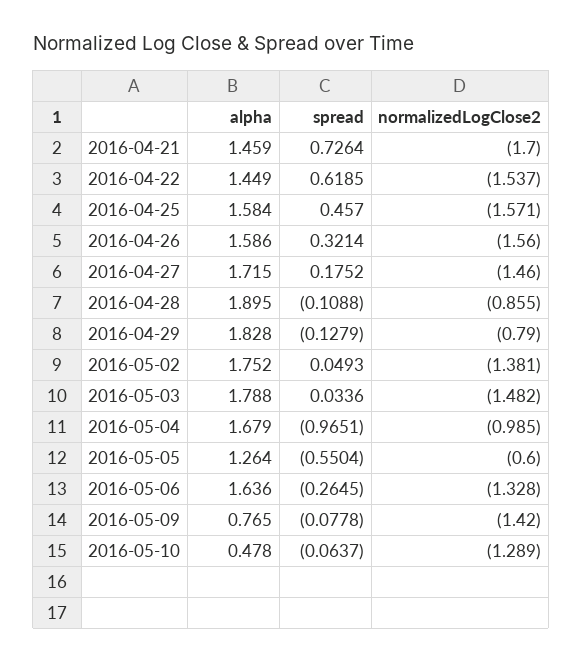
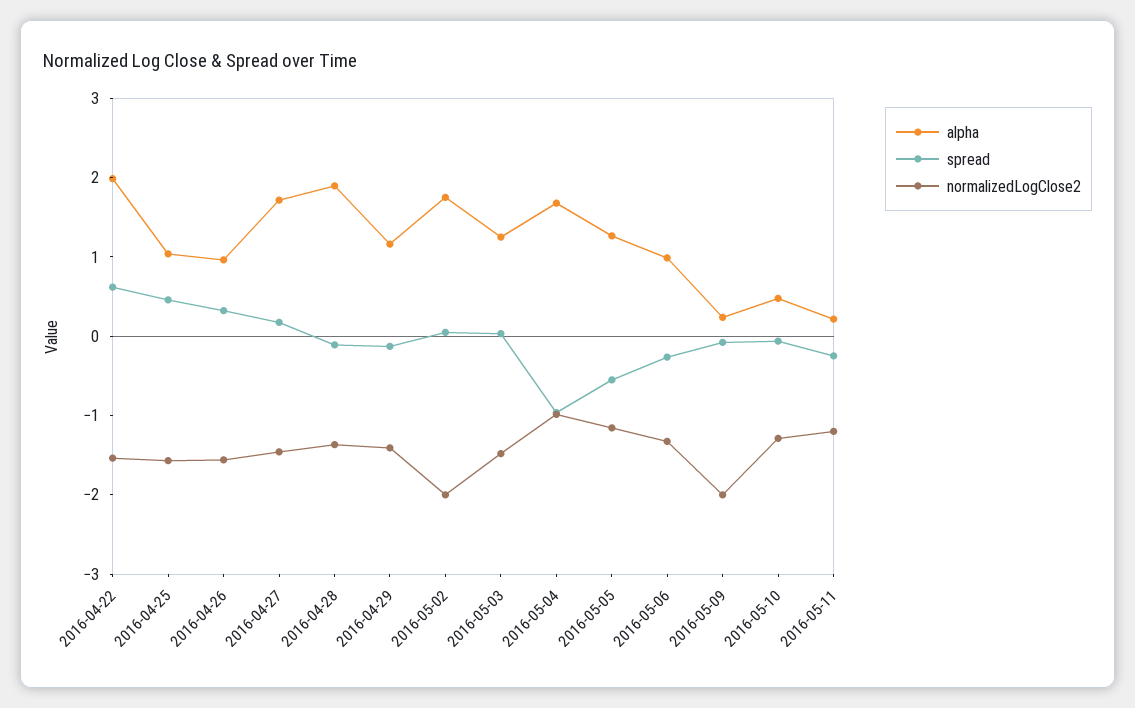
alpha, 2016-04-21: 1.459 -> none
spread, 2016-04-21: 0.7264 -> none
normalizedLogClose2, 2016-04-21: -1.7 -> none
alpha, 2016-04-22: 1.449 -> 2
alpha, 2016-04-25: 1.584 -> 1
alpha, 2016-04-26: 1.586 -> 1
normalizedLogClose2, 2016-04-28: -0.855 -> -1.4
alpha, 2016-04-29: 1.828 -> 1.2
normalizedLogClose2, 2016-04-29: -0.79 -> -1.4
normalizedLogClose2, 2016-05-02: -1.381 -> -2
alpha, 2016-05-03: 1.788 -> 1.2
normalizedLogClose2, 2016-05-05: -0.6 -> -1.2
alpha, 2016-05-06: 1.636 -> 1
alpha, 2016-05-09: 0.765 -> 0.2
normalizedLogClose2, 2016-05-09: -1.42 -> -2
alpha, 2016-05-11: none -> 0.2
spread, 2016-05-11: none -> -0.2
normalizedLogClose2, 2016-05-11: none -> -1.2

